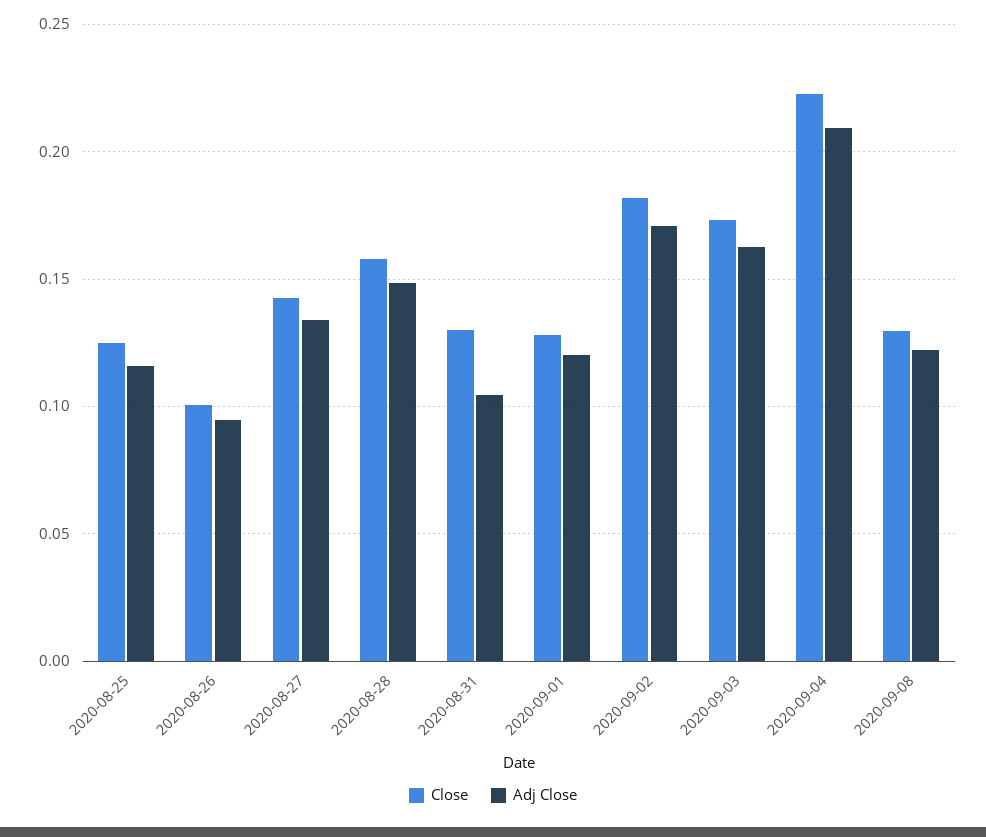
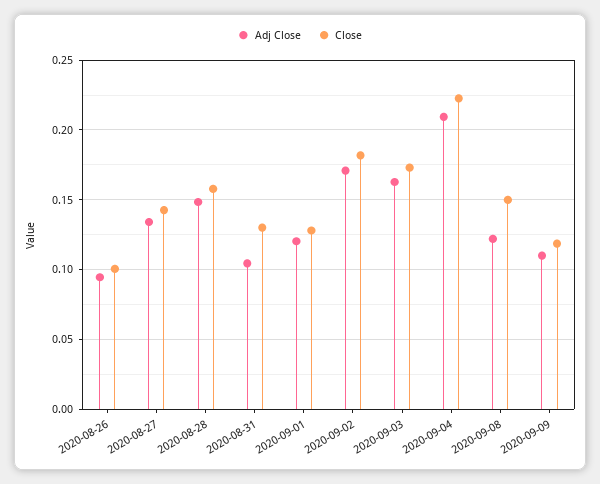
Close, 2020-08-25: 0.125 -> none
Adj Close, 2020-08-25: 0.115 -> none
Close, 2020-09-08: 0.13 -> 0.15
Adj Close, 2020-09-09: none -> 0.11
Close, 2020-09-09: none -> 0.12

